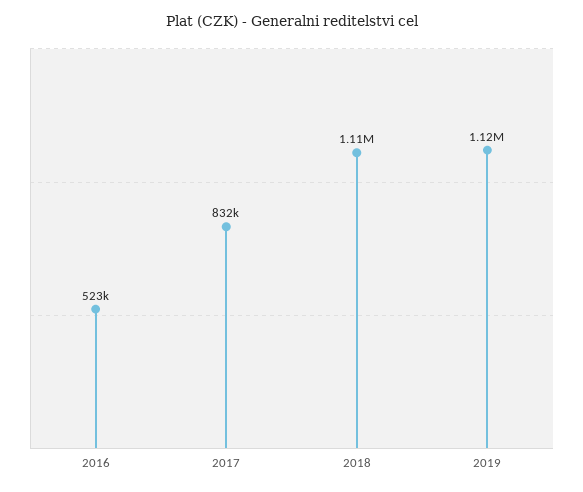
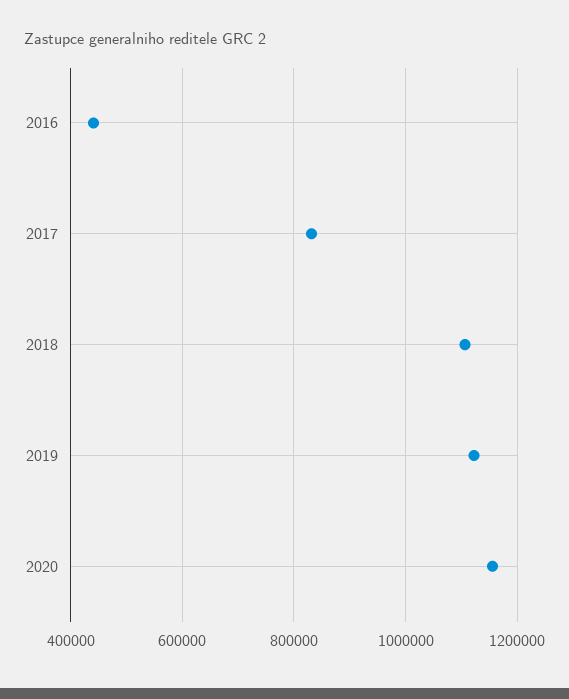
2016: 523000 -> 440000
2020: none -> 1160000

